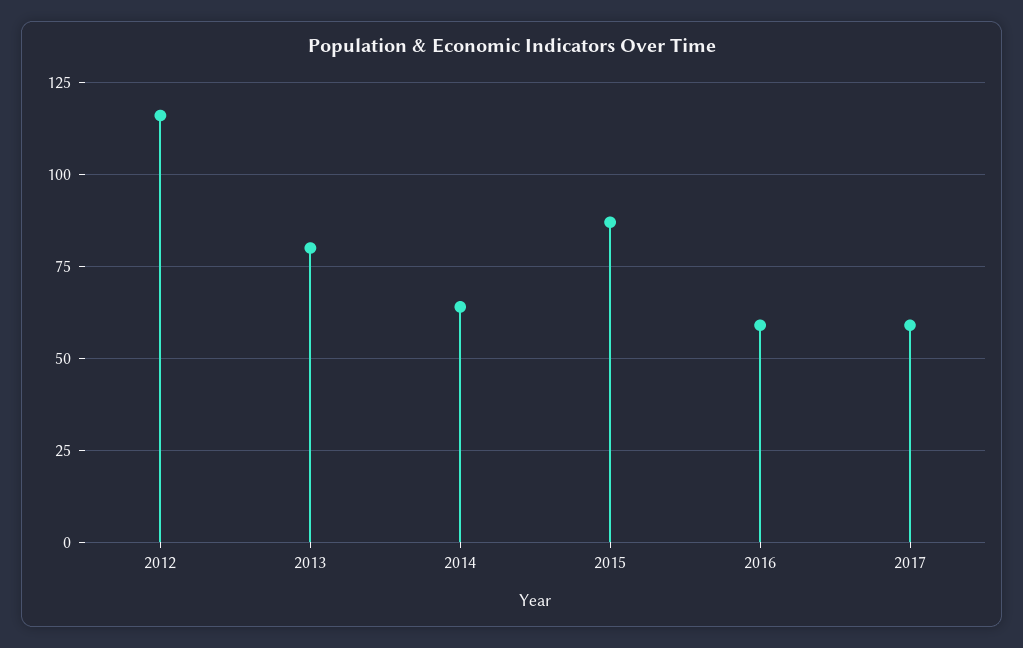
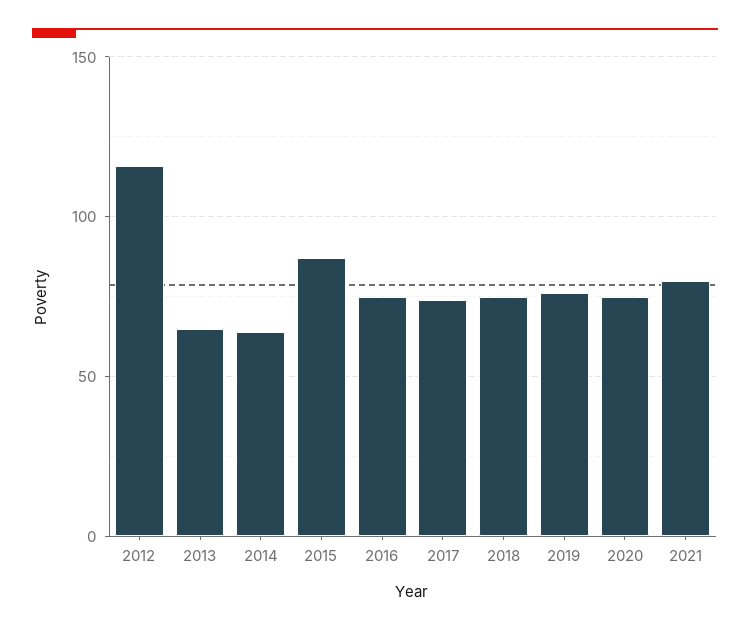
2013: 80 -> 65
2016: 60 -> 75
2017: 60 -> 75
2018: none -> 75
2019: none -> 75
2020: none -> 75
2021: none -> 80

